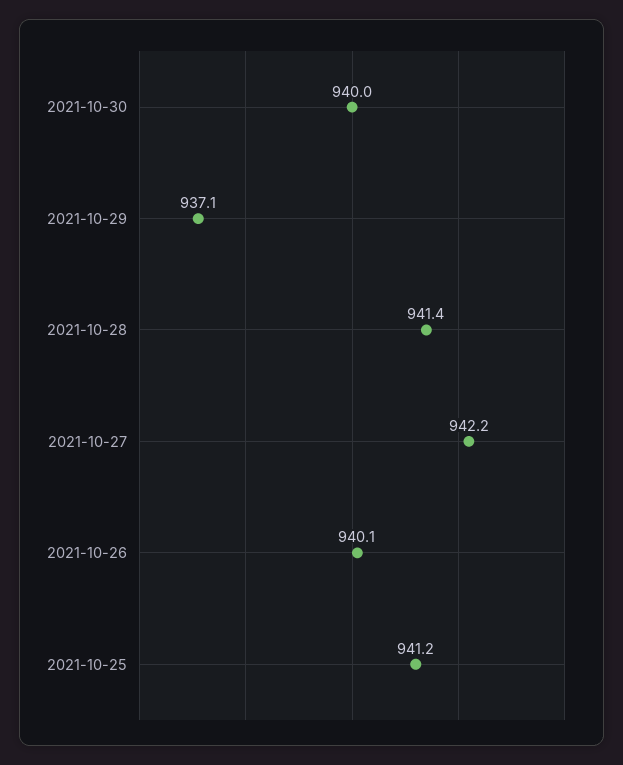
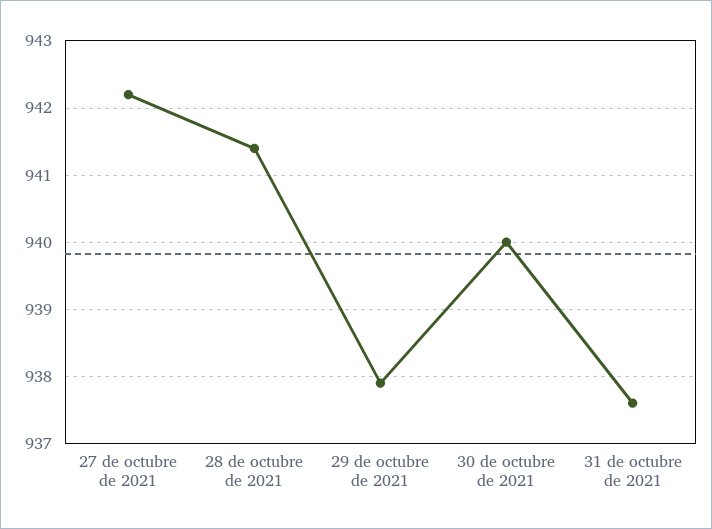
2021-10-29: 937.1 -> 937.9
2021-10-26: 940.1 -> none
2021-10-25: 941.2 -> none
31 de octubre de 2021: none -> 937.6

